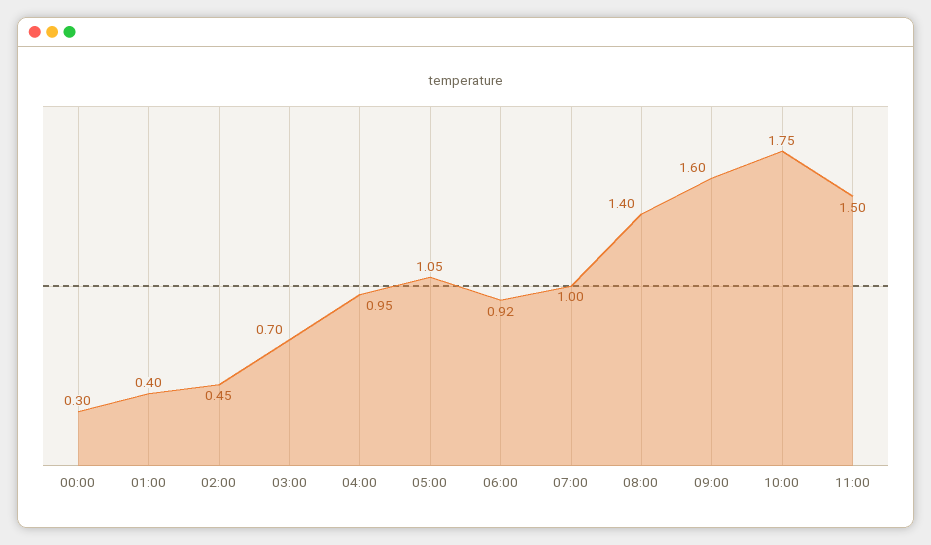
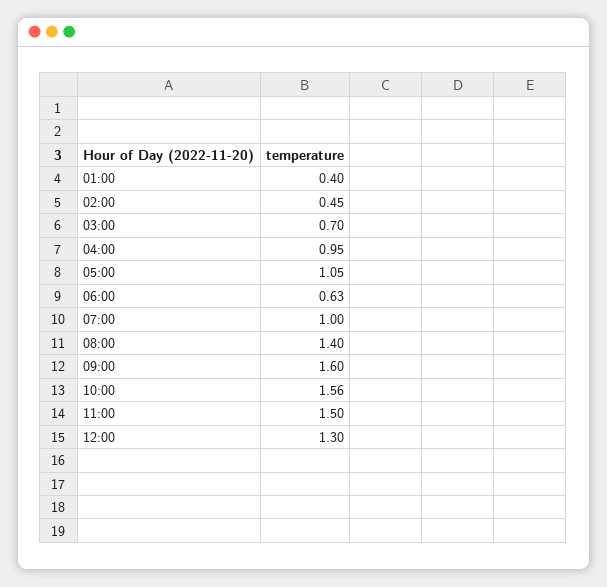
00:00: 0.3 -> none
06:00: 0.92 -> 0.63
10:00: 1.75 -> 1.56
12:00: none -> 1.3

